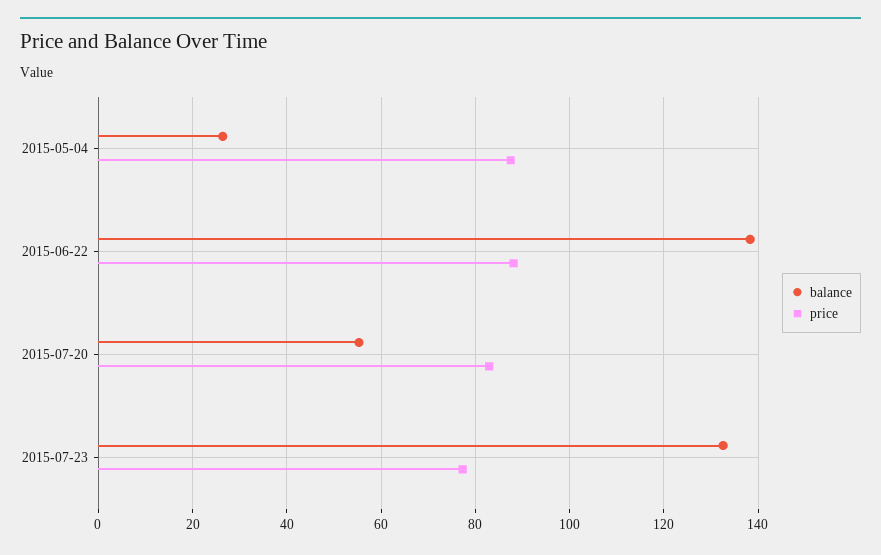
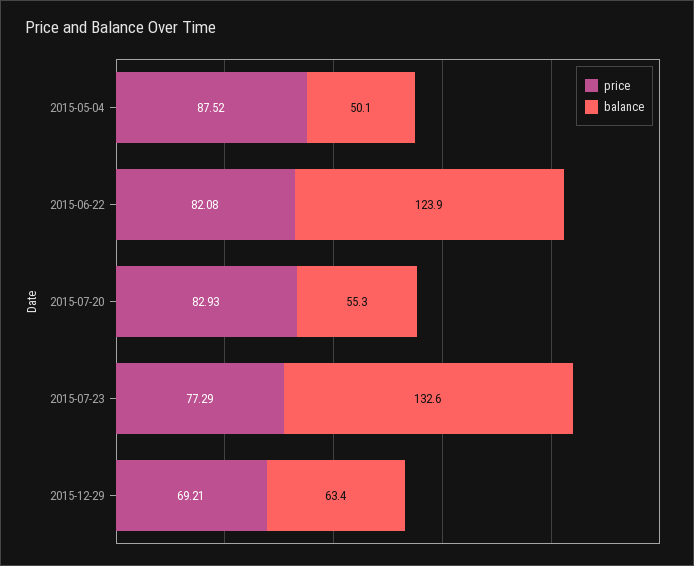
balance, 2015-05-04: 26 -> 50.1
balance, 2015-06-22: 138 -> 123.9
price, 2015-06-22: 88 -> 82.08
price, 2015-12-29: none -> 69.21
balance, 2015-12-29: none -> 63.4

